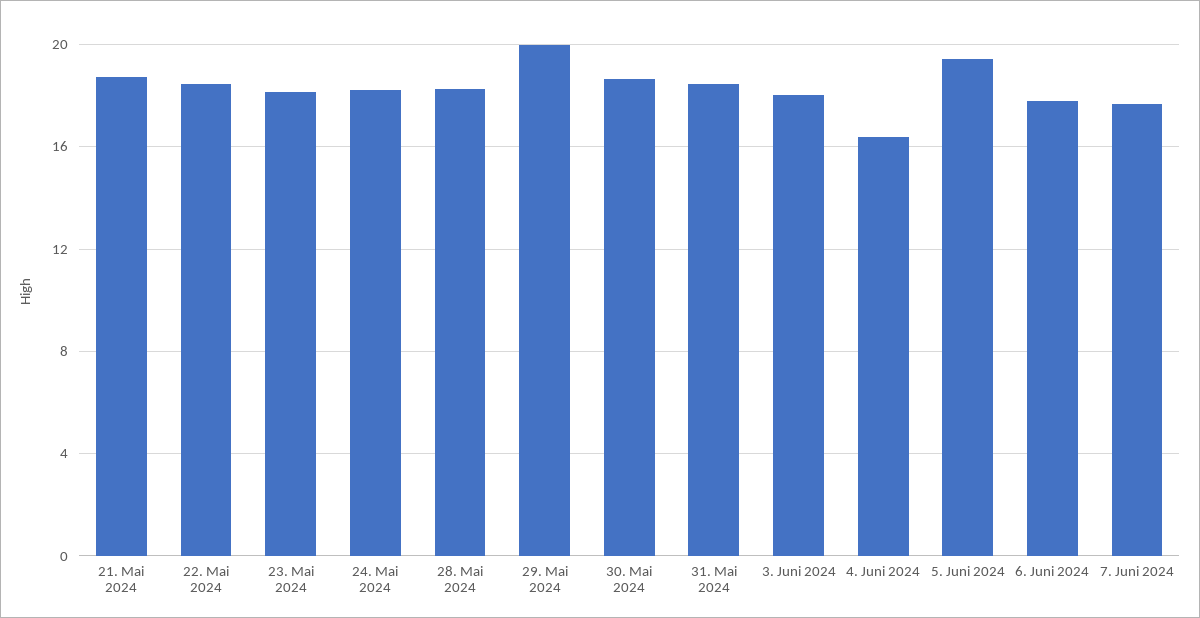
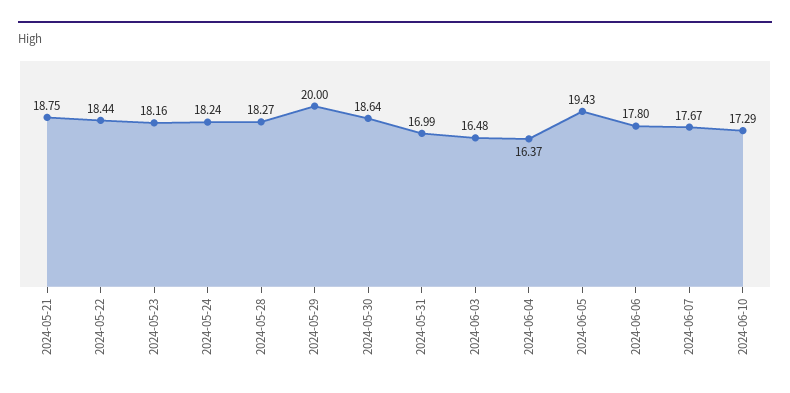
31. Mai 2024: 18.5 -> 16.99
3. Juni 2024: 18 -> 16.48
2024-06-10: none -> 17.29

